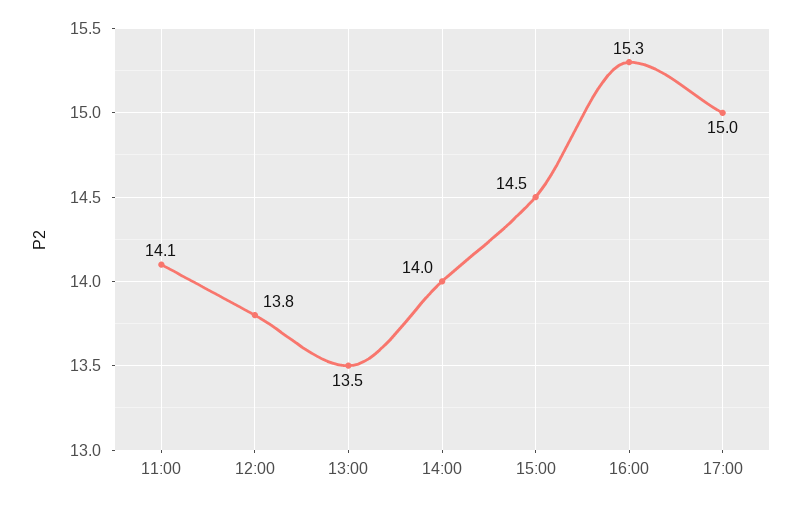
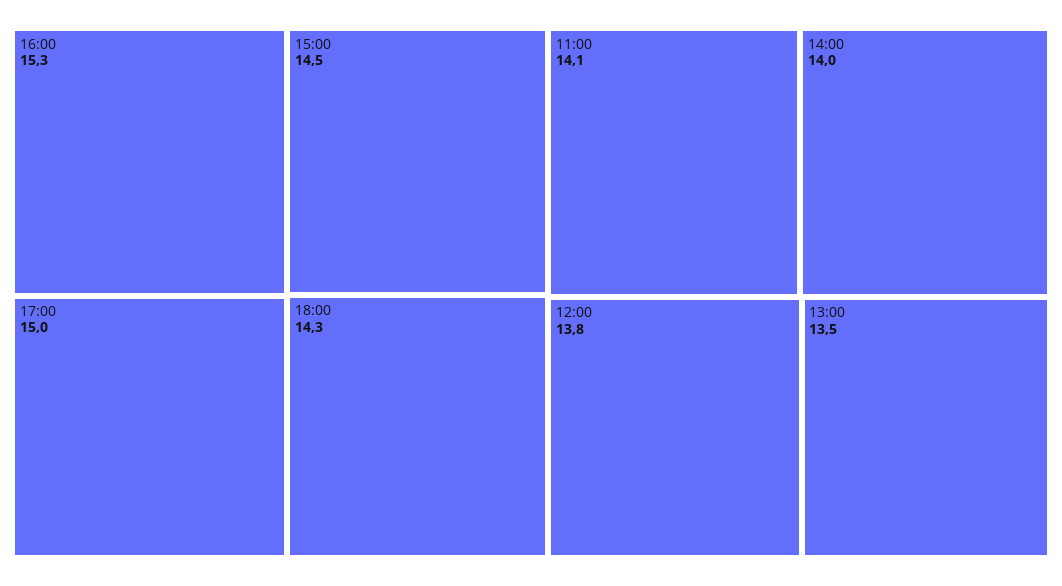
18:00: none -> 14.3

